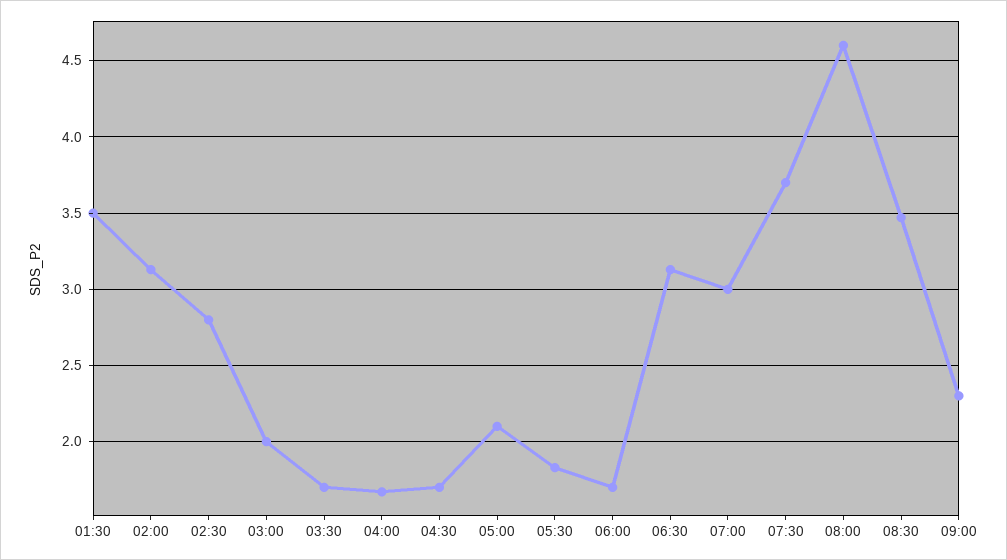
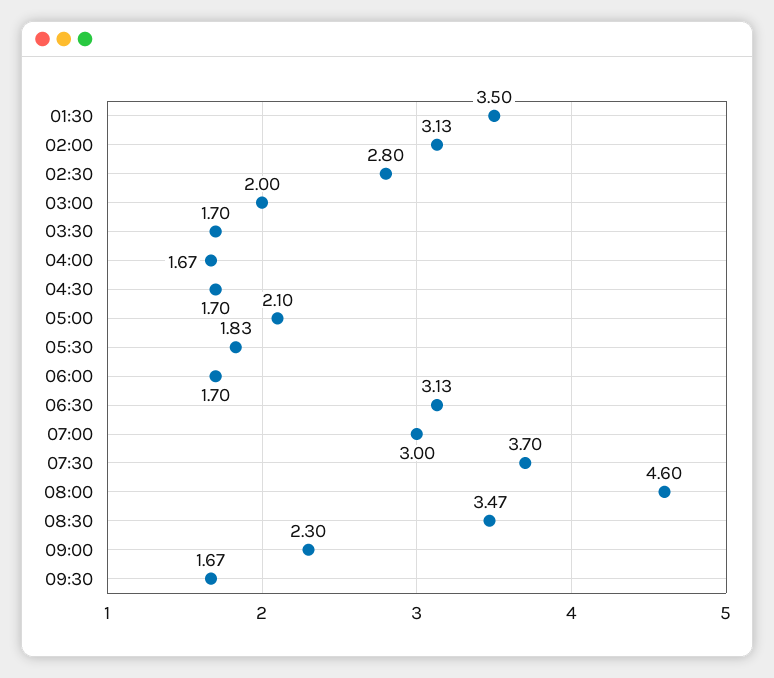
09:30: none -> 1.67

